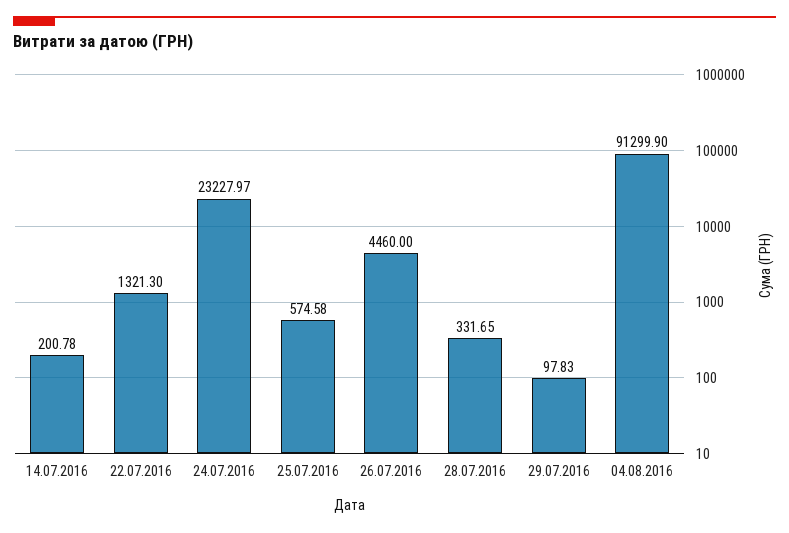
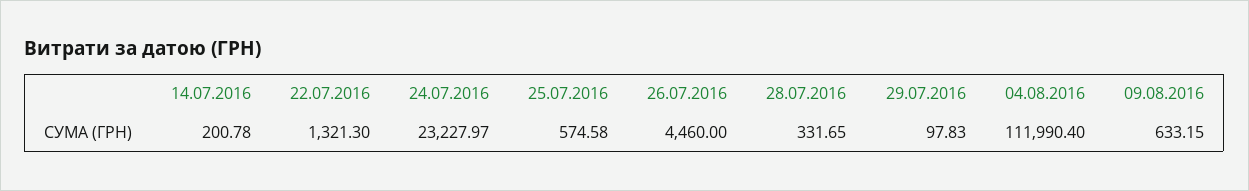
04.08.2016: 91299.9 -> 111990.4
09.08.2016: none -> 633.15

